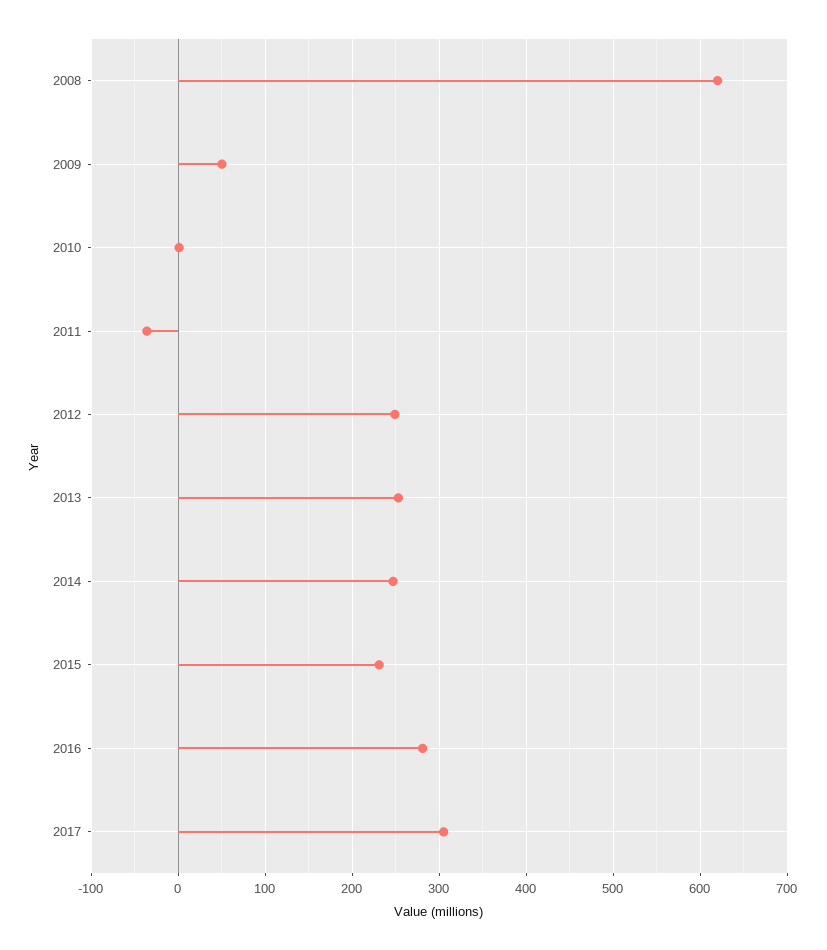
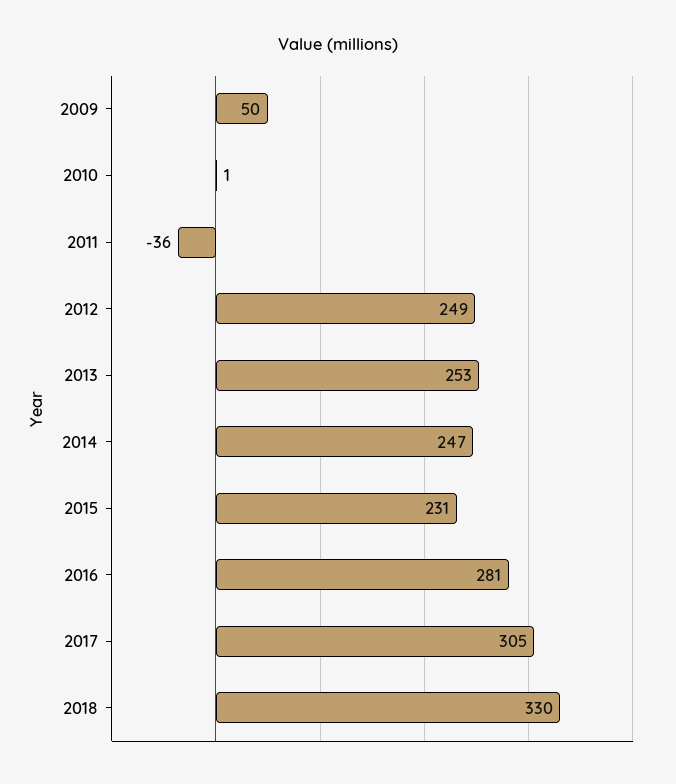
2008: 620 -> none
2018: none -> 330

